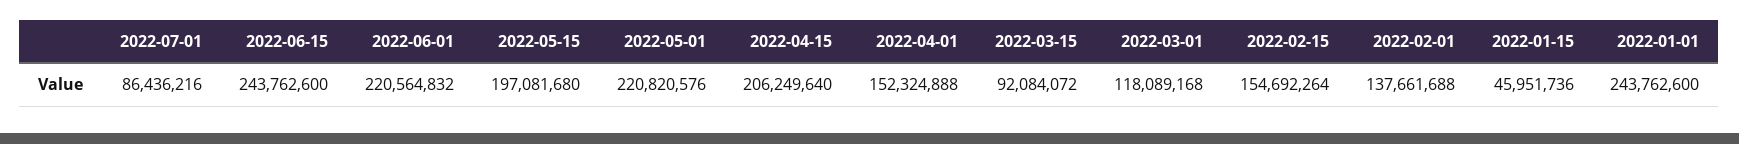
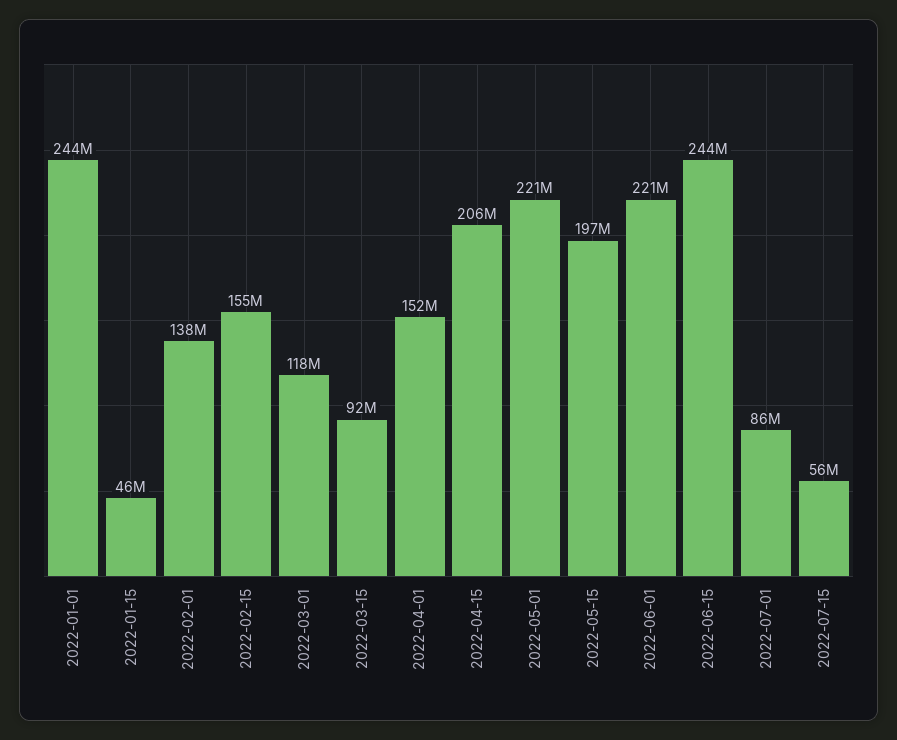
2022-07-15: none -> 56000000

